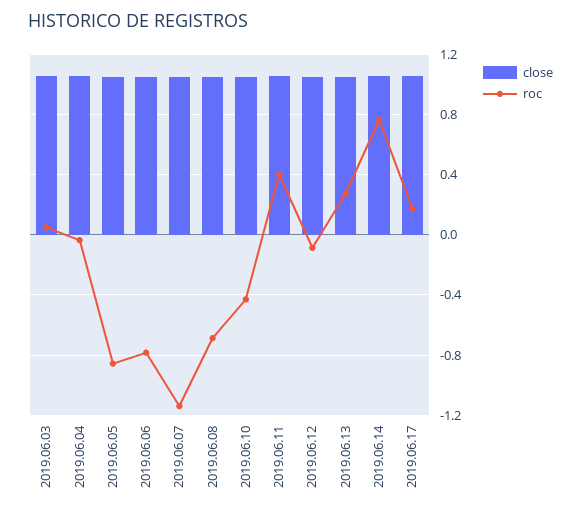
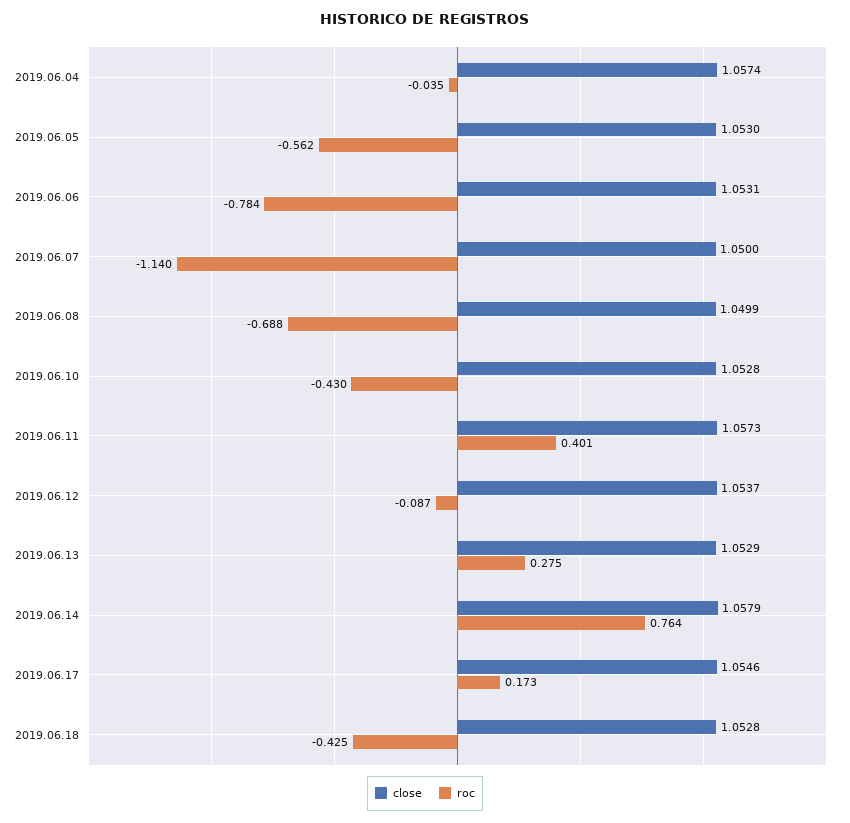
close, 2019.06.03: 1.05 -> none
roc, 2019.06.03: 0.05 -> none
roc, 2019.06.05: -0.85 -> -0.562
close, 2019.06.18: none -> 1.0528
roc, 2019.06.18: none -> -0.425

